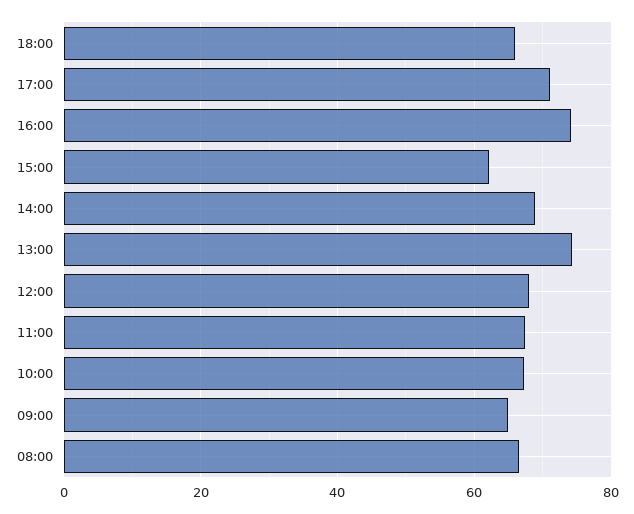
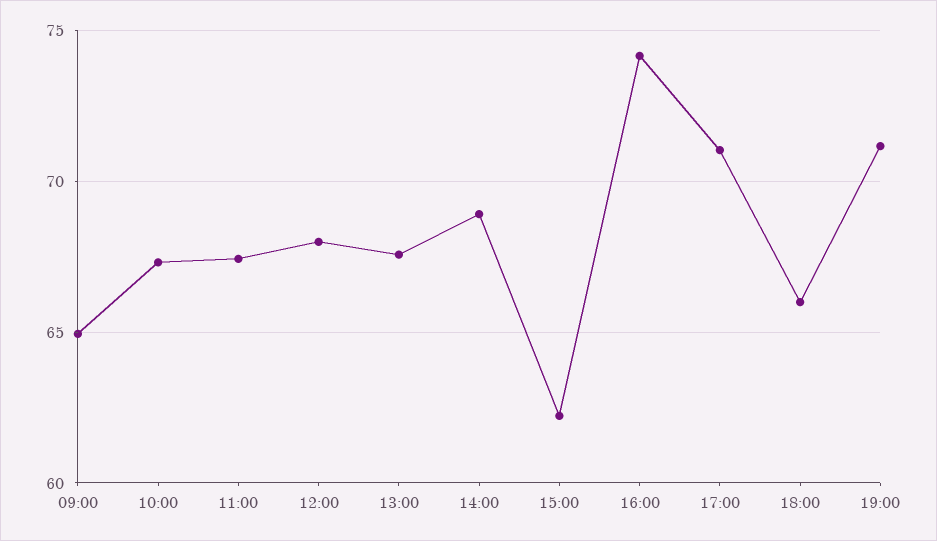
13:00: 74 -> 67.5
08:00: 66 -> none
19:00: none -> 71

